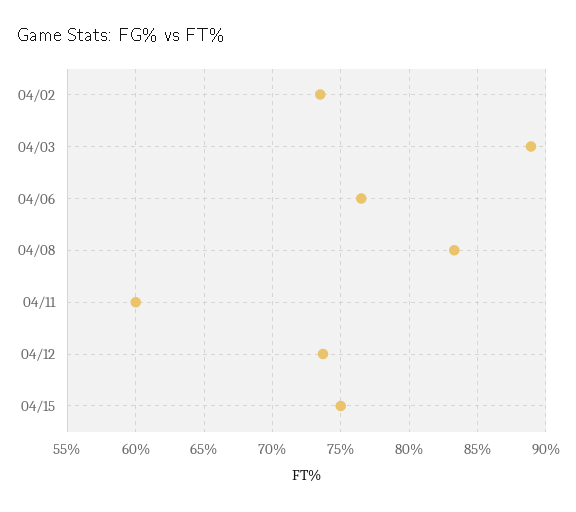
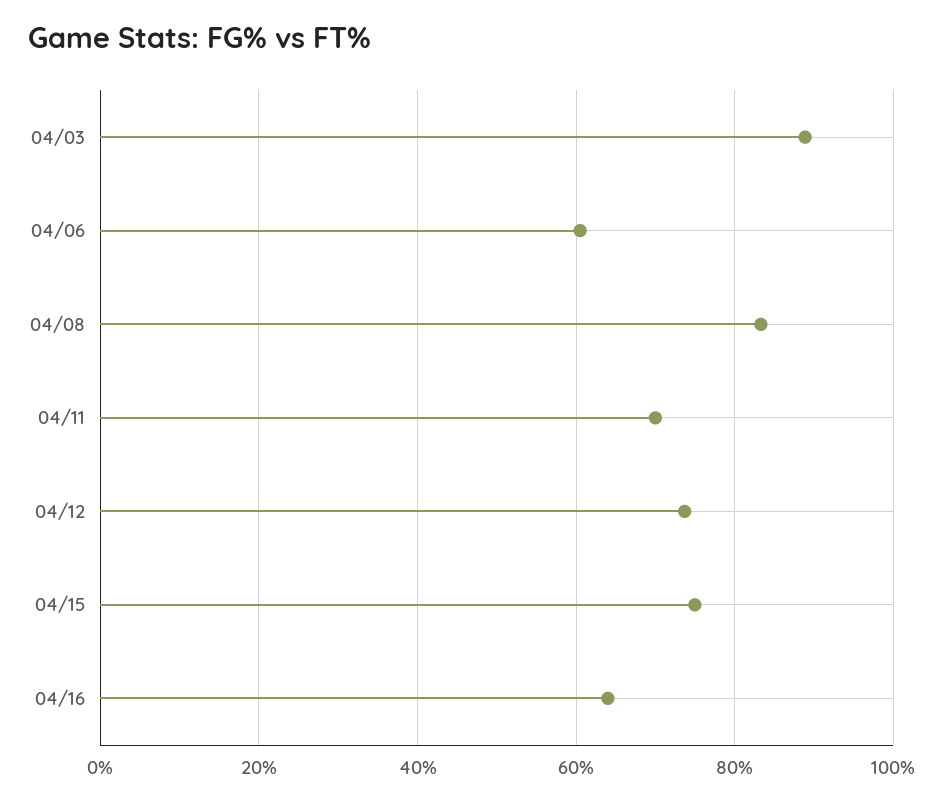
04/02: 73.5 -> none
04/06: 76.5 -> 60
04/11: 60 -> 70
04/16: none -> 64

